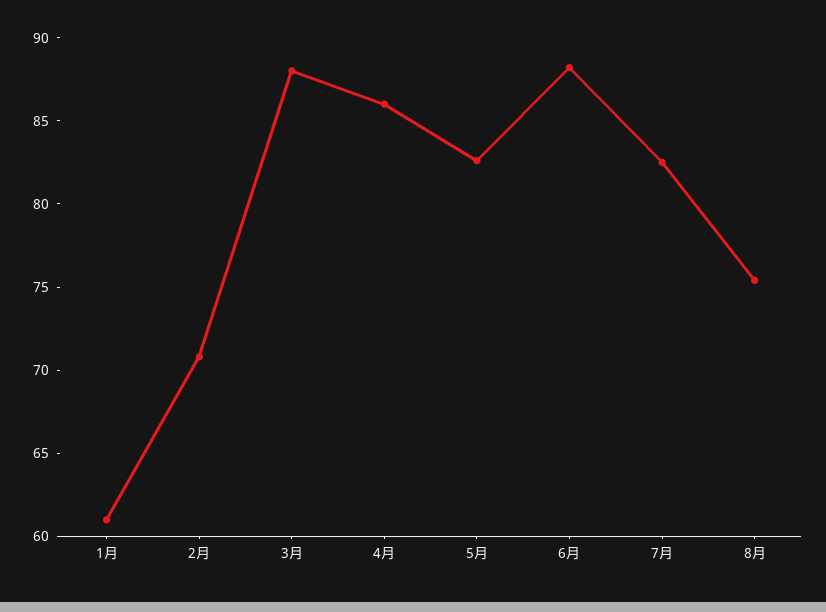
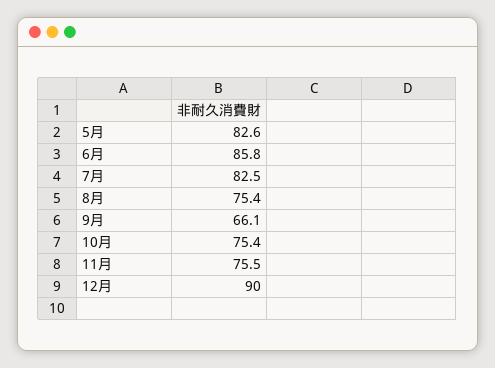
1月: 61 -> none
2月: 71 -> none
3月: 88 -> none
4月: 86 -> none
6月: 88 -> 85.8
9月: none -> 66.1
10月: none -> 75.4
11月: none -> 75.5
12月: none -> 90

